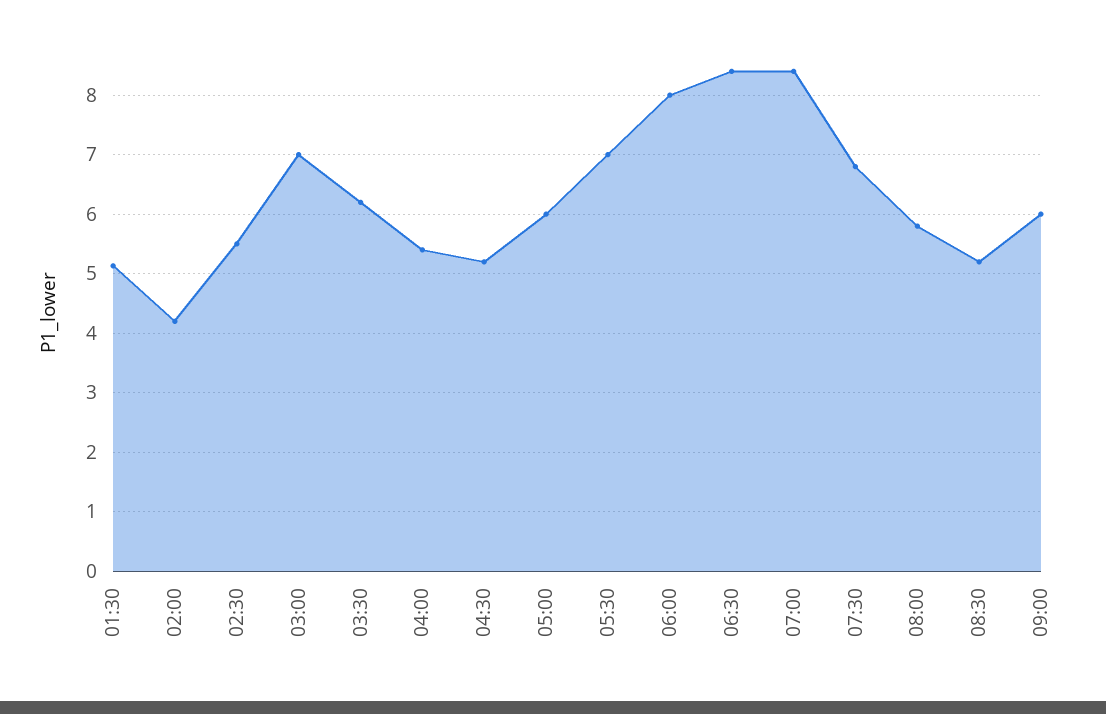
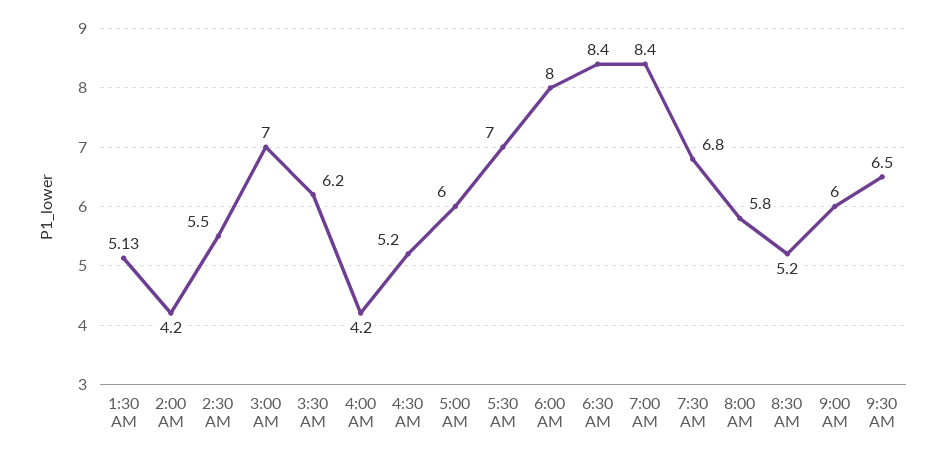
04:00: 5.4 -> 4.2
9:30 AM: none -> 6.5

